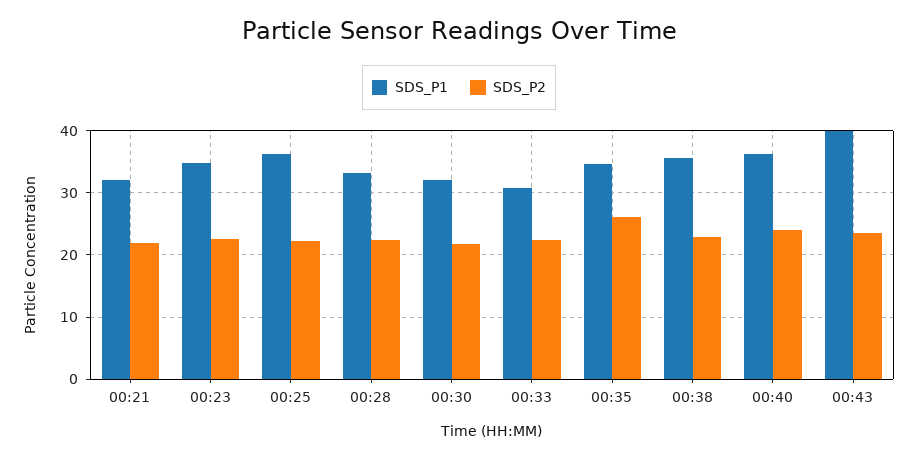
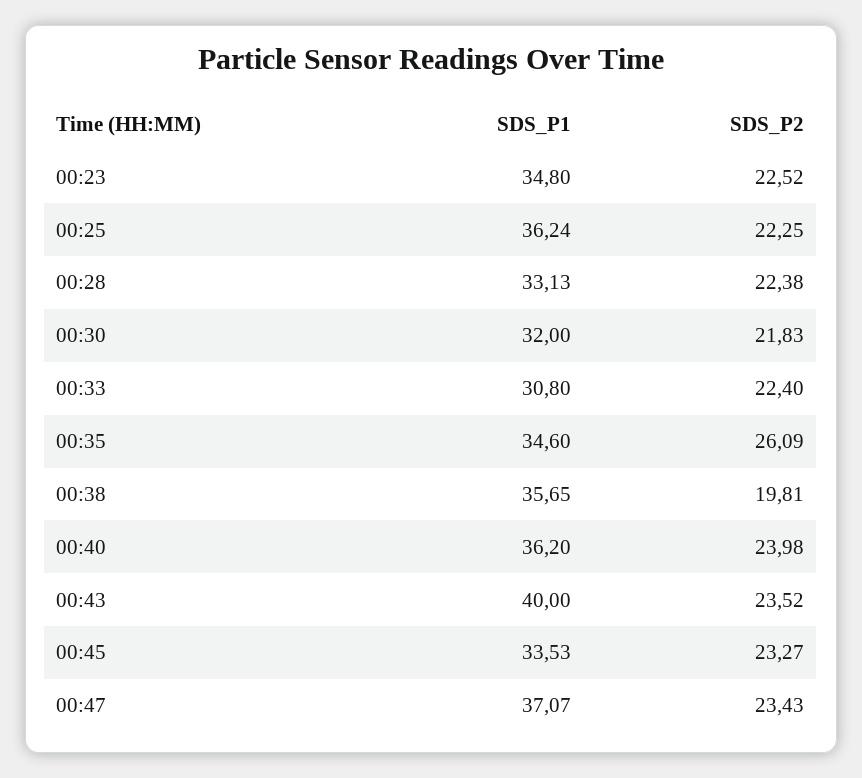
SDS_P1, 00:21: 32 -> none
SDS_P2, 00:21: 22 -> none
SDS_P2, 00:38: 23 -> 19.81
SDS_P1, 00:45: none -> 33.53
SDS_P2, 00:45: none -> 23.27
SDS_P1, 00:47: none -> 37.07
SDS_P2, 00:47: none -> 23.43

